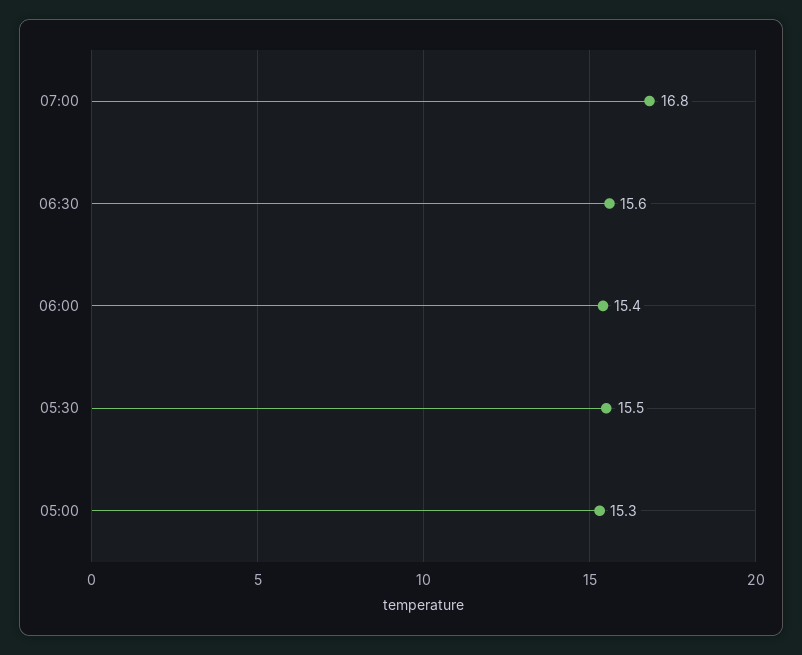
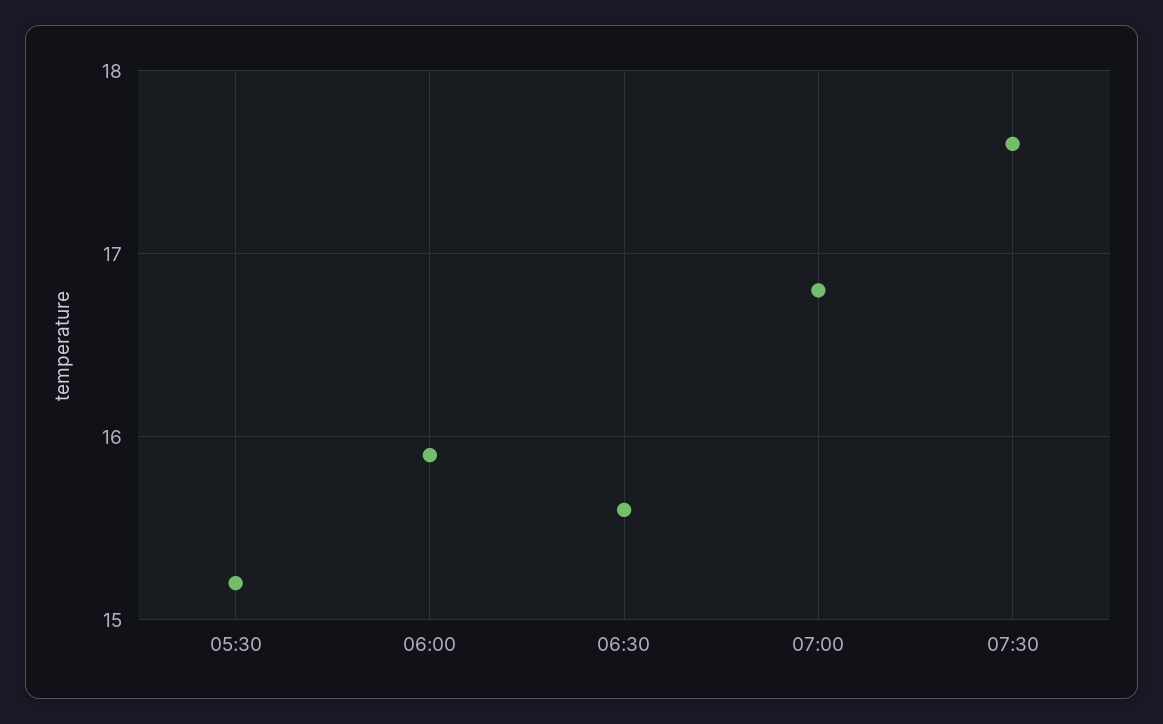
06:00: 15.4 -> 15.9
05:30: 15.5 -> 15.2
05:00: 15.3 -> none
07:30: none -> 17.6

